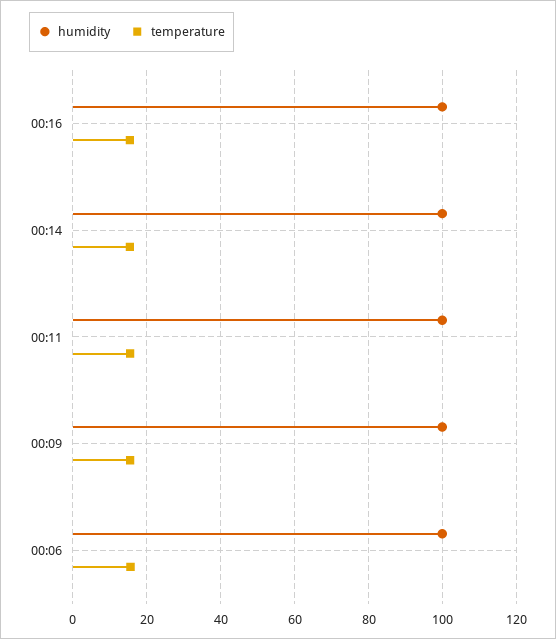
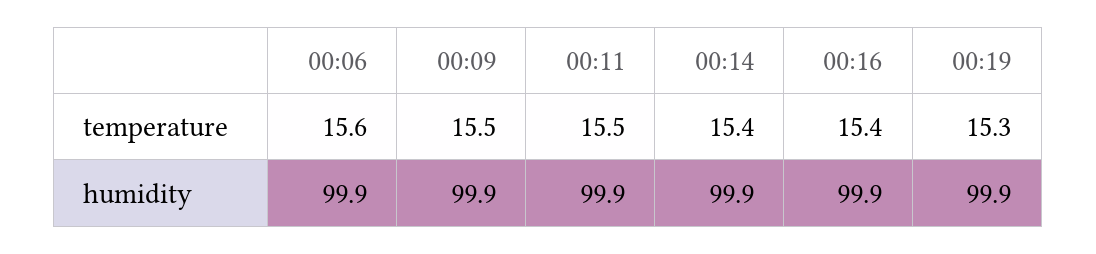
temperature, 00:19: none -> 15.3
humidity, 00:19: none -> 99.9

